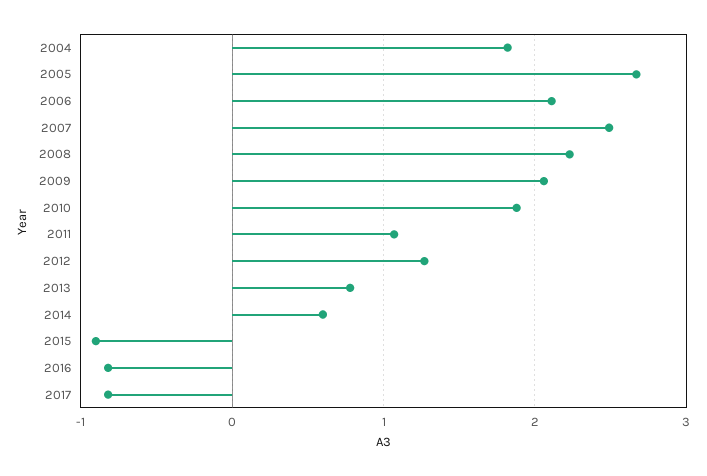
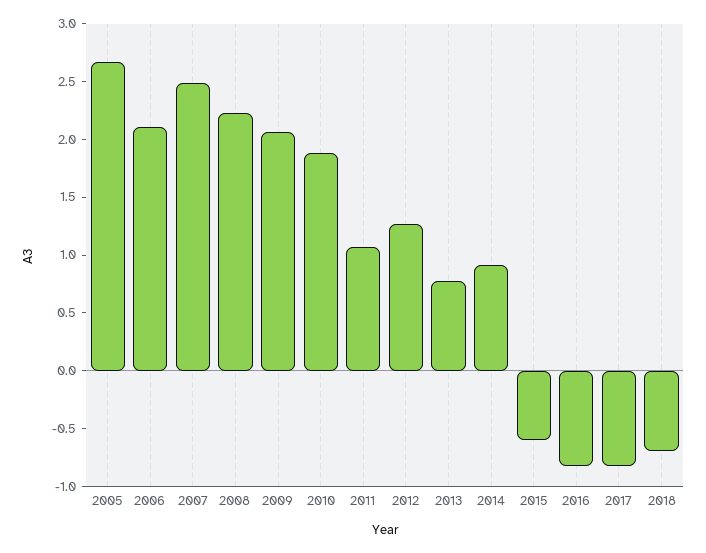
2004: 1.8 -> none
2014: 0.6 -> 0.9
2015: -0.9 -> -0.6
2018: none -> -0.7

